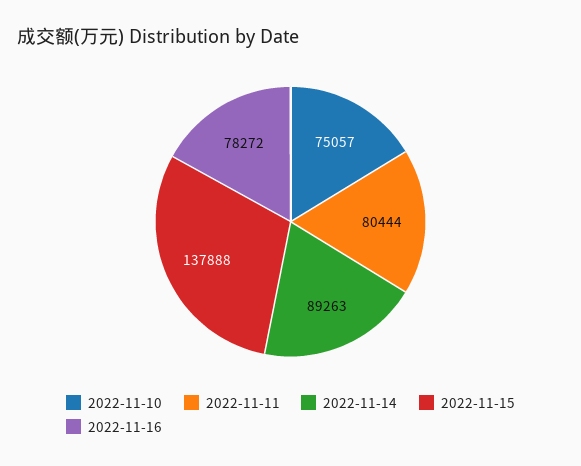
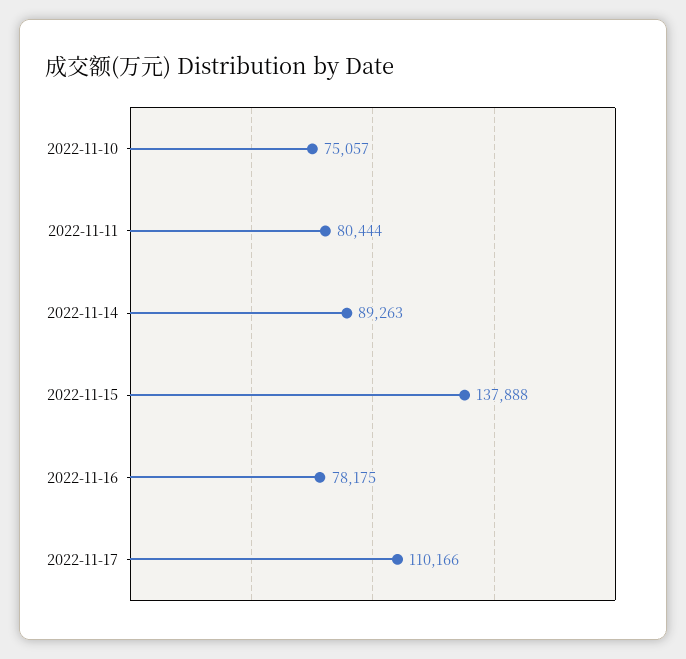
2022-11-16: 78272 -> 78175
2022-11-17: none -> 110166

